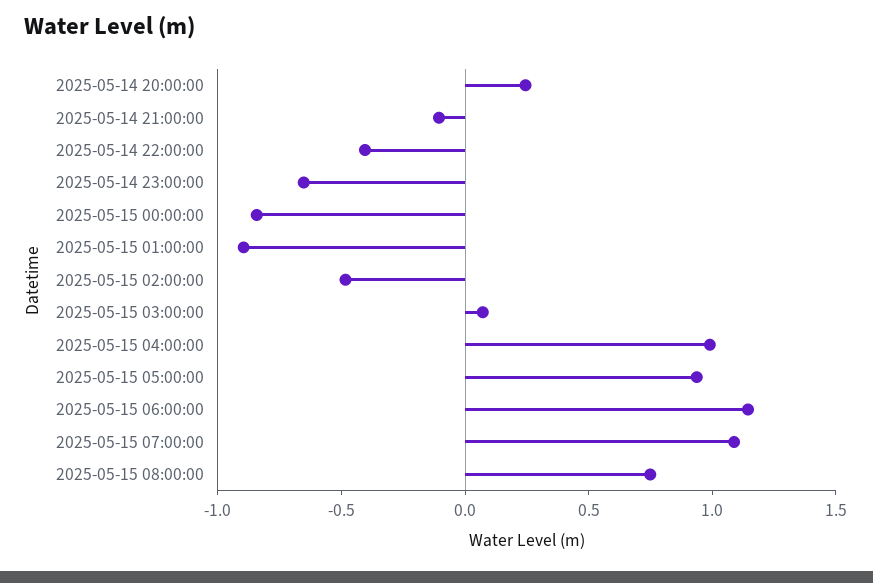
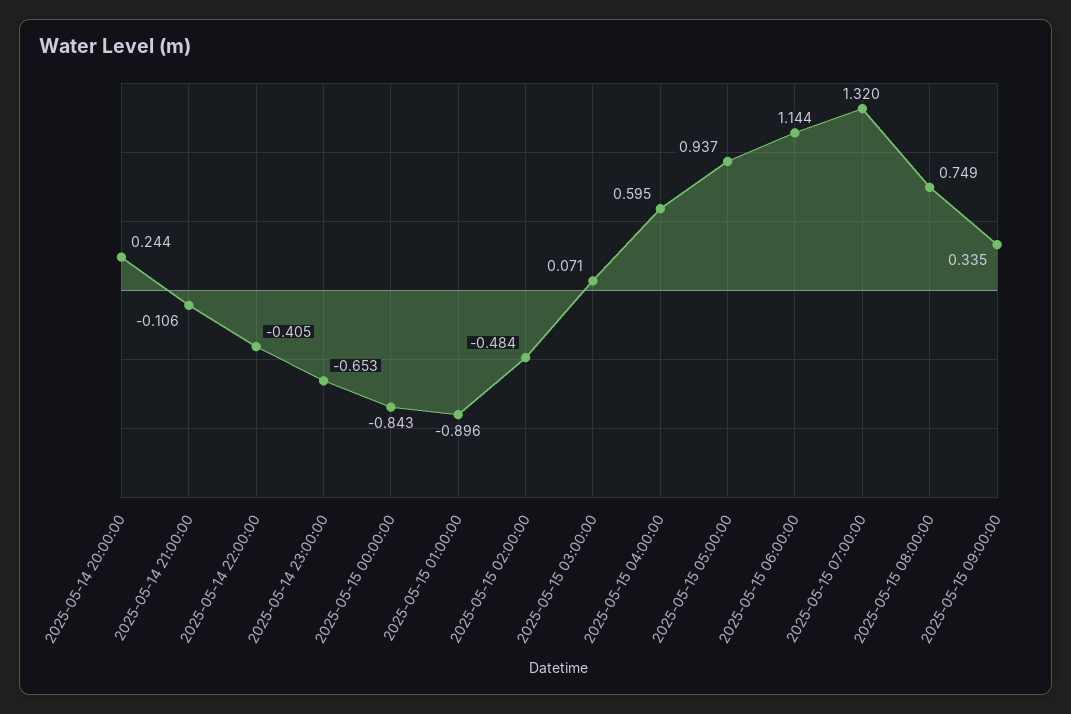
2025-05-15 04:00:00: 1 -> 0.595
2025-05-15 07:00:00: 1.1 -> 1.32
2025-05-15 09:00:00: none -> 0.335

